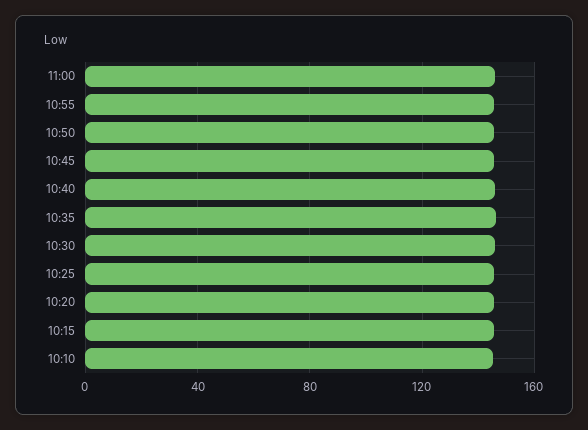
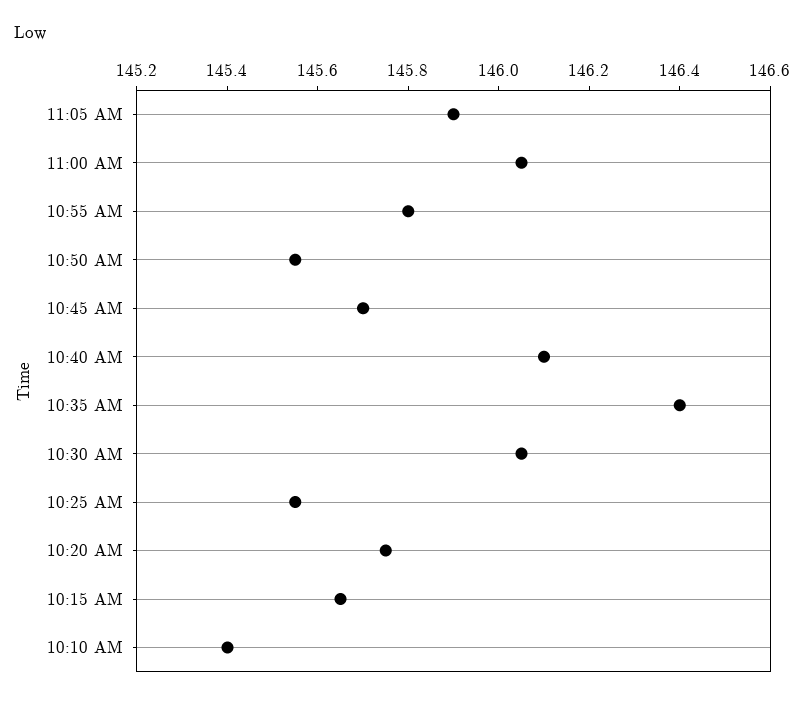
11:05 AM: none -> 145.9

